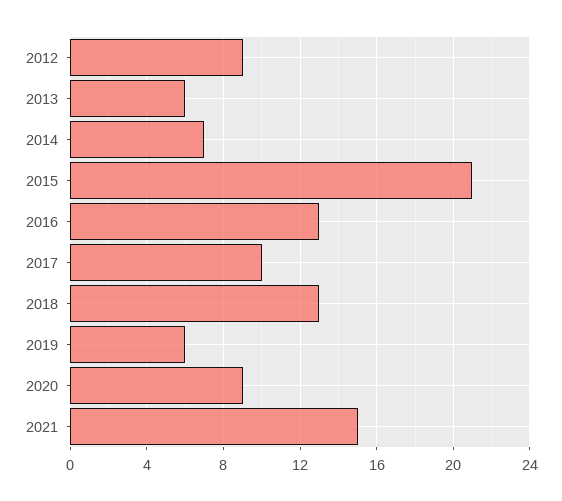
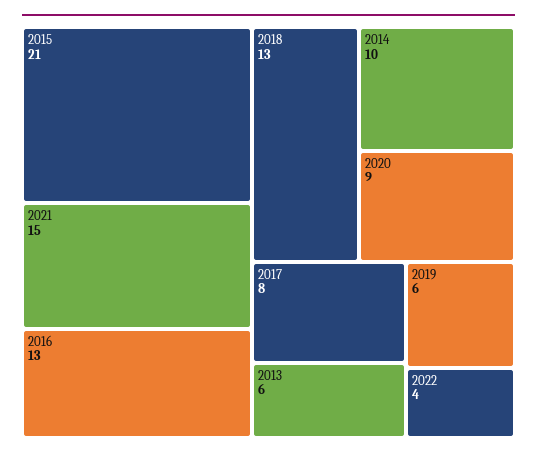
2012: 9 -> none
2014: 7 -> 10
2017: 10 -> 8
2022: none -> 4

